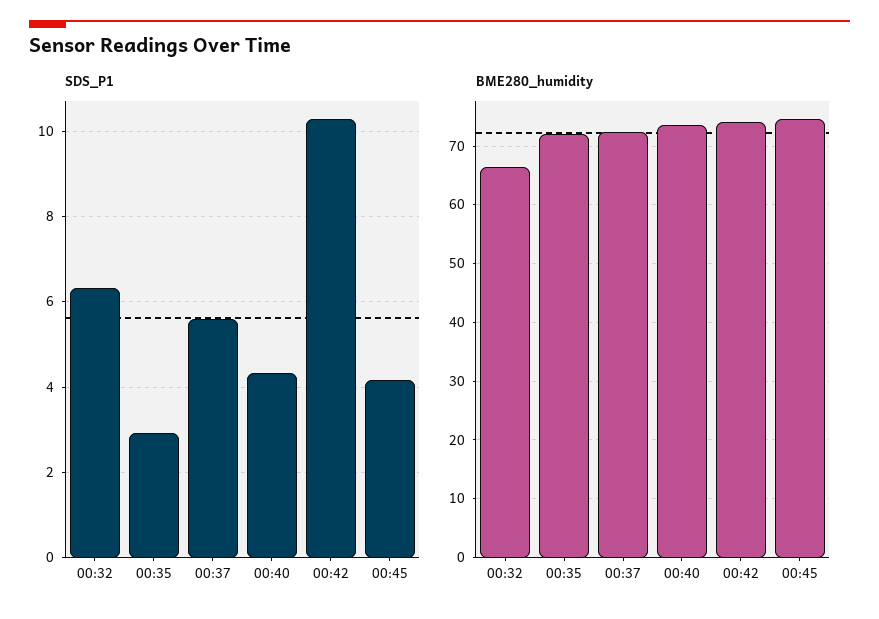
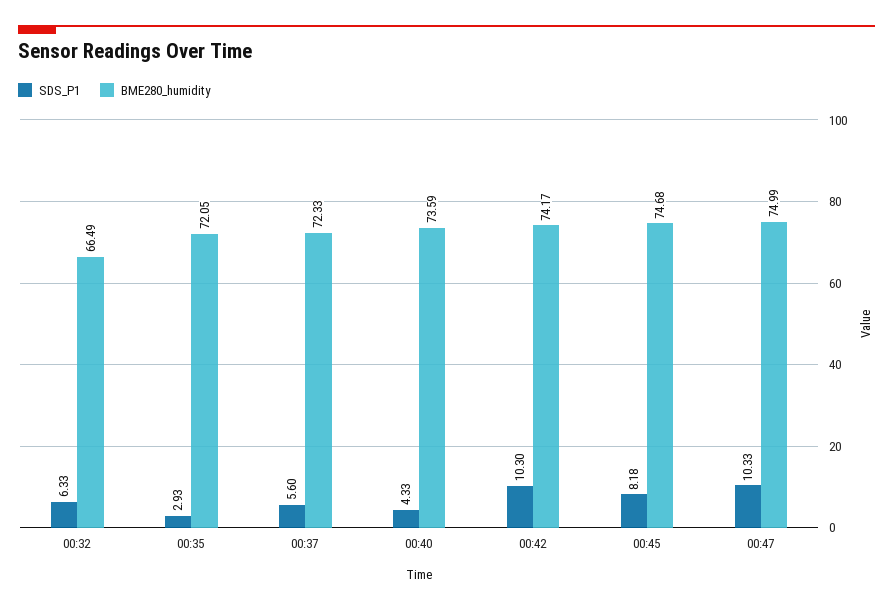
SDS_P1, 00:45: 4.2 -> 8.18
SDS_P1, 00:47: none -> 10.33
BME280_humidity, 00:47: none -> 74.99

